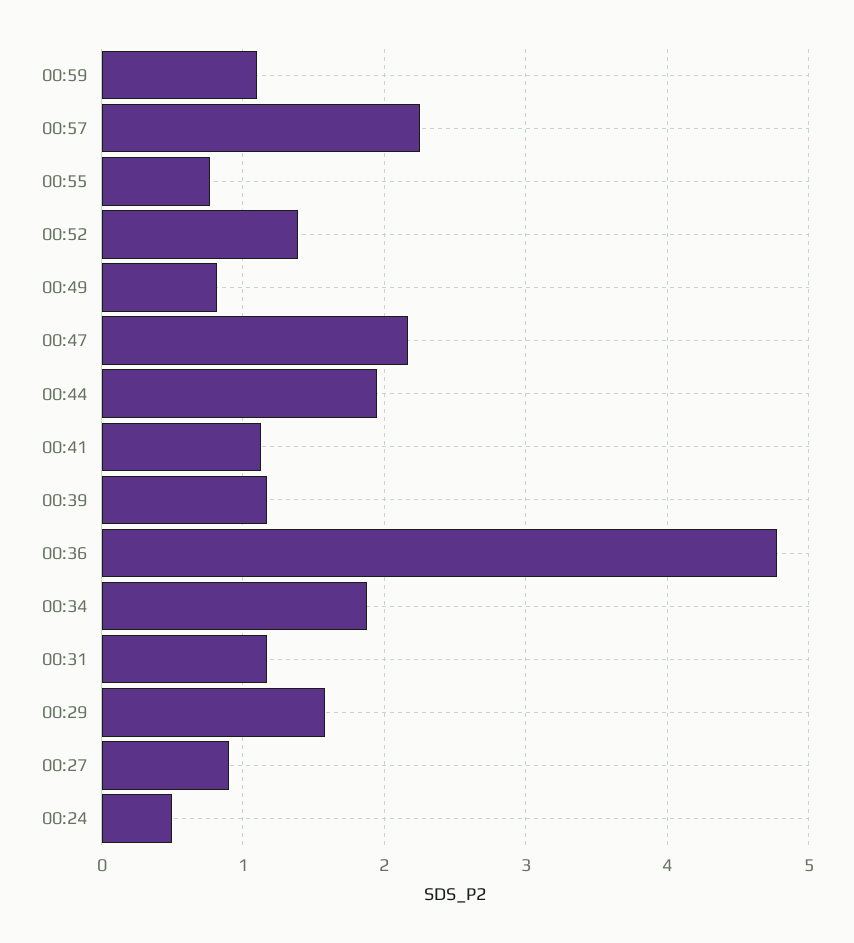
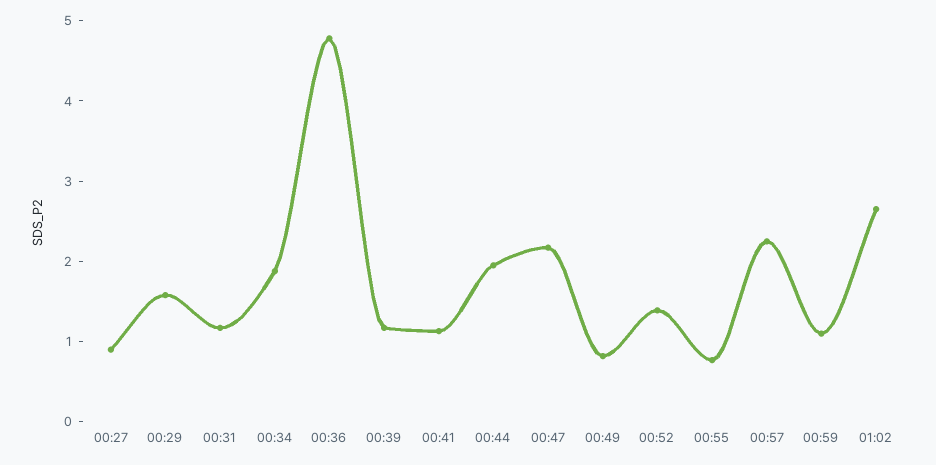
00:24: 0.5 -> none
01:02: none -> 2.6

